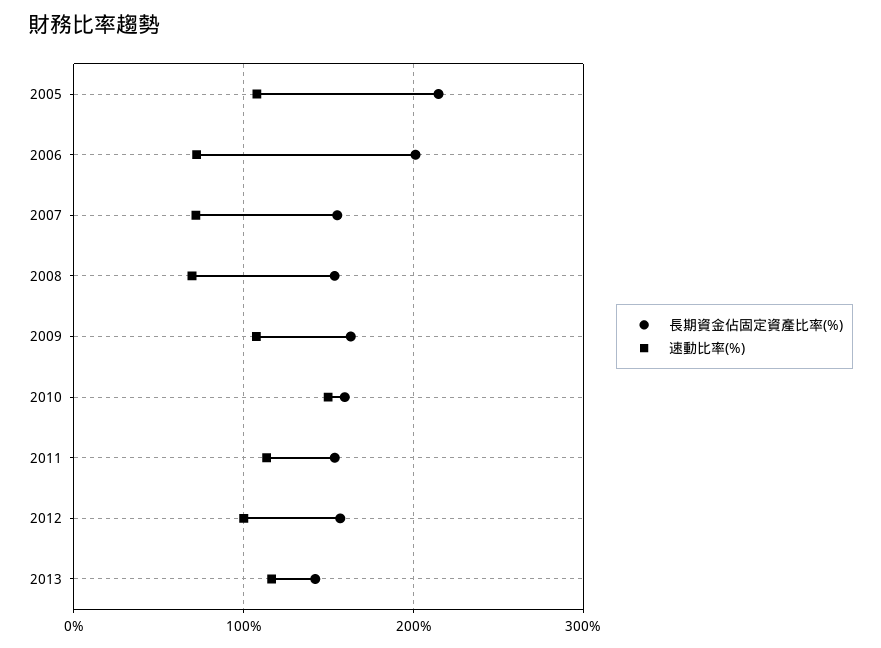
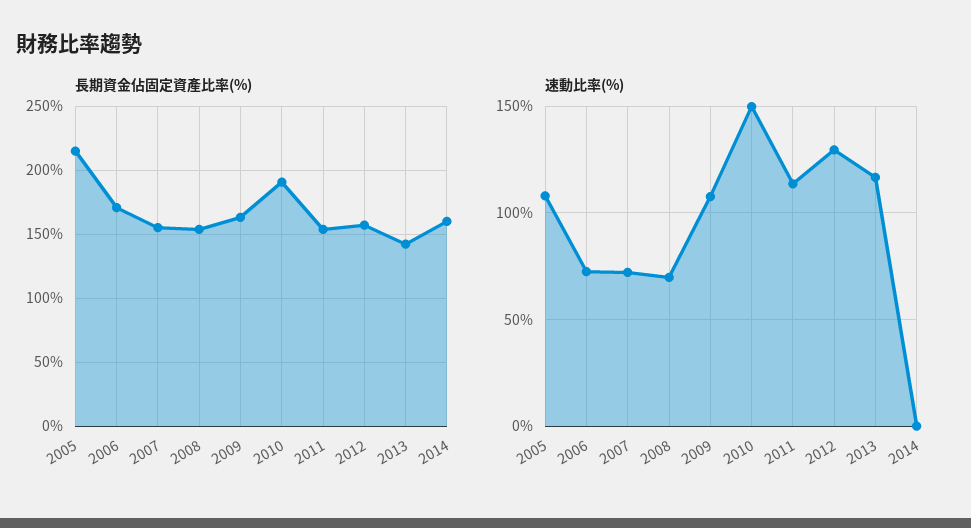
長期資金佔固定資產比率(%), 2006: 200 -> 170
長期資金佔固定資產比率(%), 2010: 160 -> 190
速動比率(%), 2012: 100 -> 130
長期資金佔固定資產比率(%), 2014: none -> 160
速動比率(%), 2014: none -> 0

